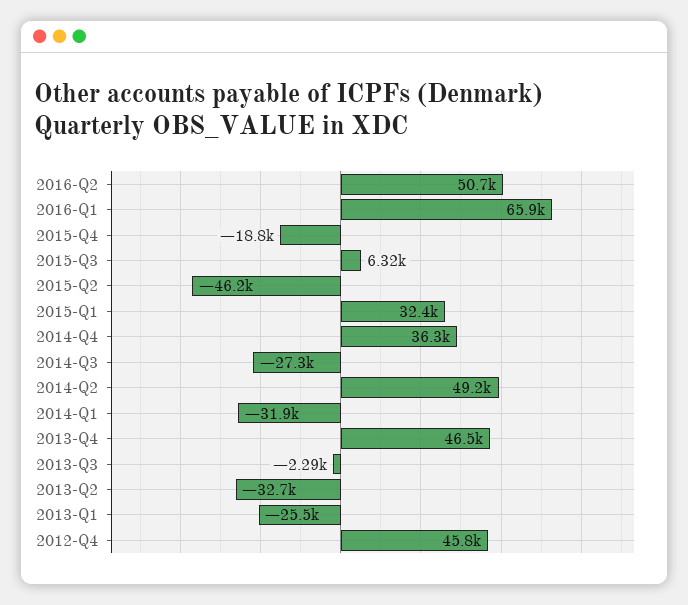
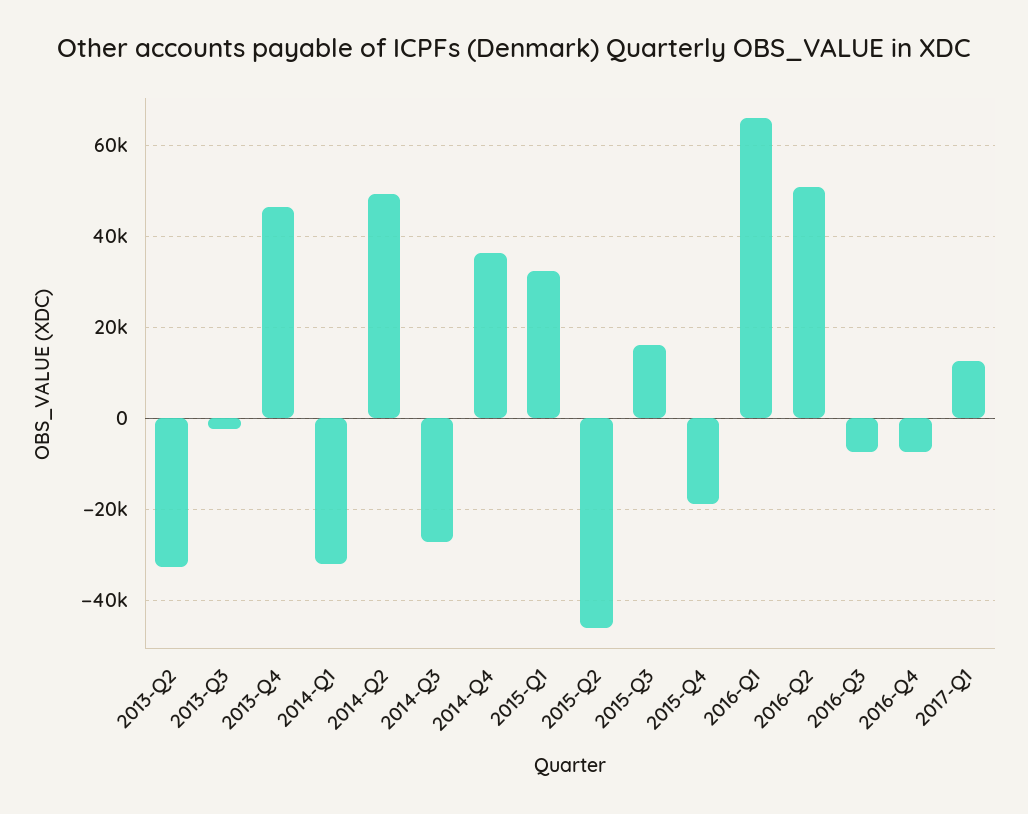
2015-Q3: 6320 -> 16000
2013-Q1: -25500 -> none
2012-Q4: 45800 -> none
2016-Q3: none -> -8000
2016-Q4: none -> -8000
2017-Q1: none -> 12000

